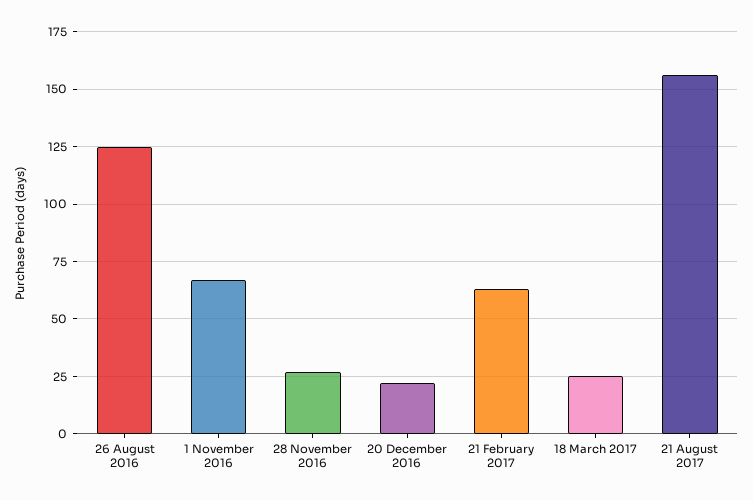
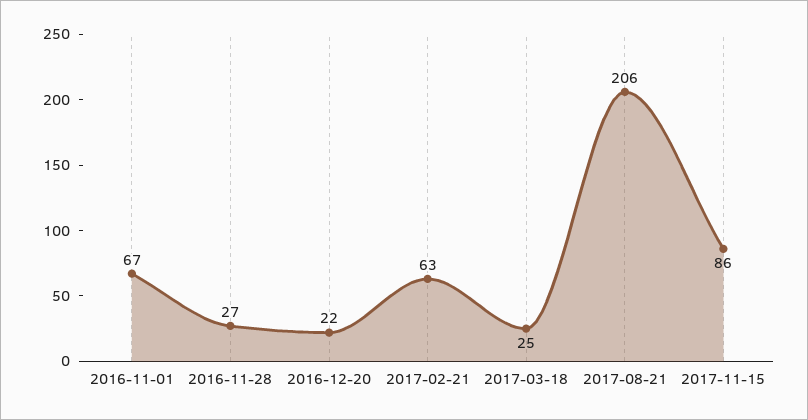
26 August 2016: 125 -> none
21 August 2017: 155 -> 206
2017-11-15: none -> 86

